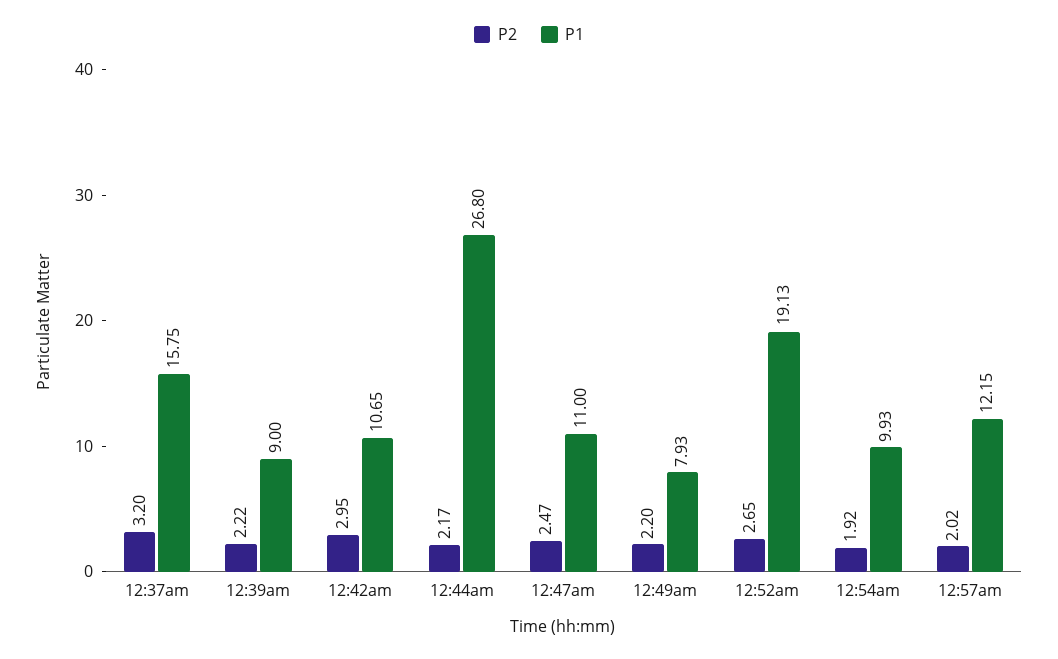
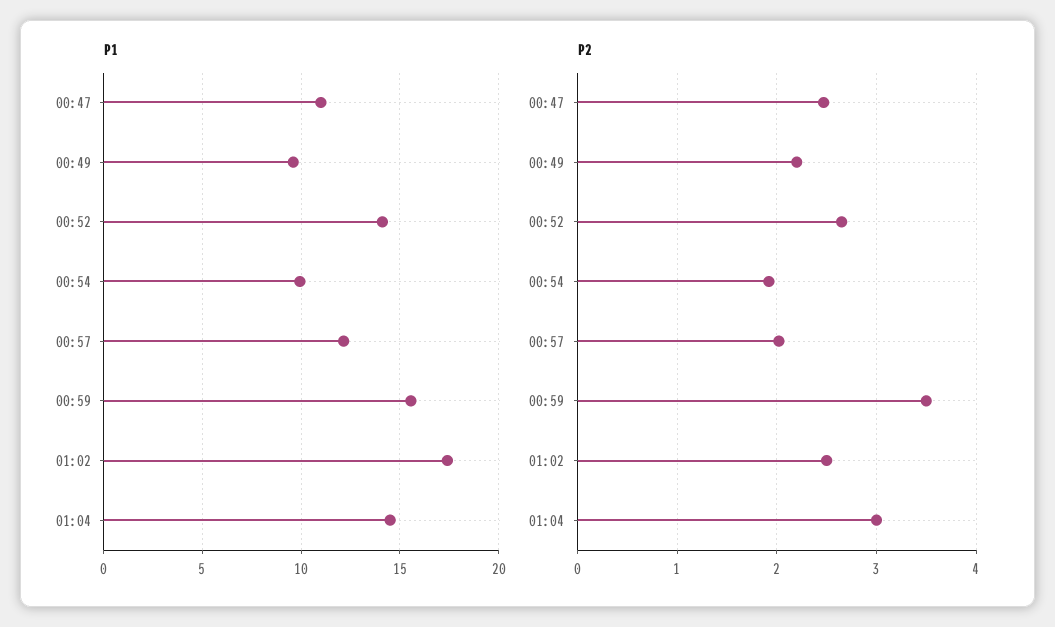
P2, 12:37am: 3.2 -> none
P1, 12:37am: 15.75 -> none
P2, 12:39am: 2.22 -> none
P1, 12:39am: 9 -> none
P2, 12:42am: 2.95 -> none
P1, 12:42am: 10.65 -> none
P2, 12:44am: 2.17 -> none
P1, 12:44am: 26.8 -> none
P1, 12:49am: 7.93 -> 9.5
P1, 12:52am: 19.13 -> 14
P1, 00:59: none -> 15.5
P1, 01:02: none -> 17.5
P1, 01:04: none -> 14.5
P2, 00:59: none -> 3.5
P2, 01:02: none -> 2.5
P2, 01:04: none -> 3

